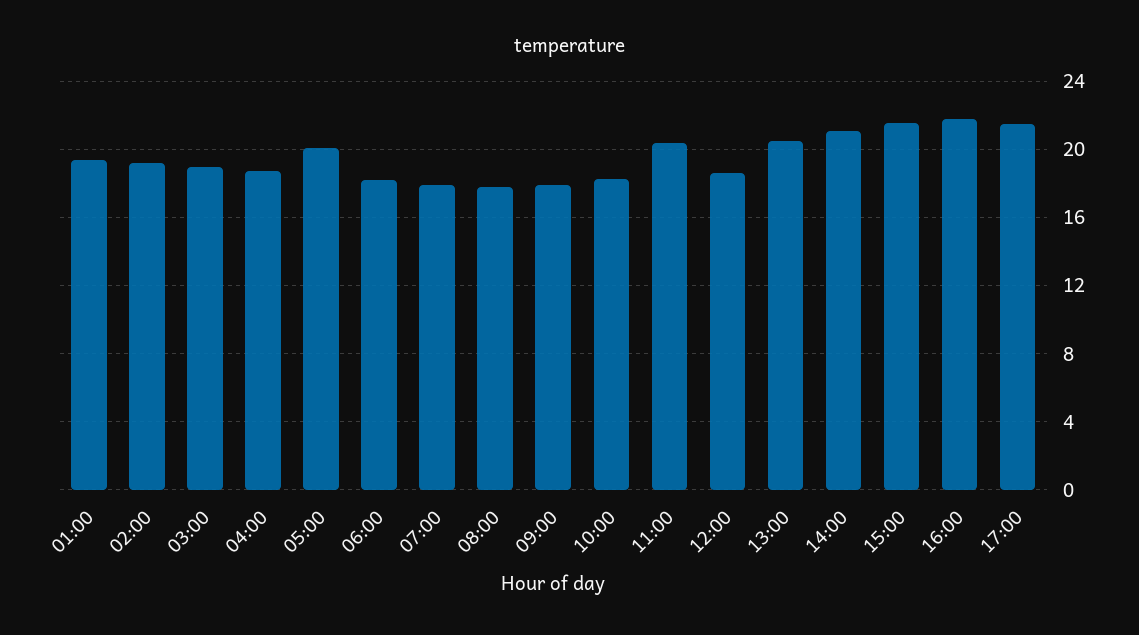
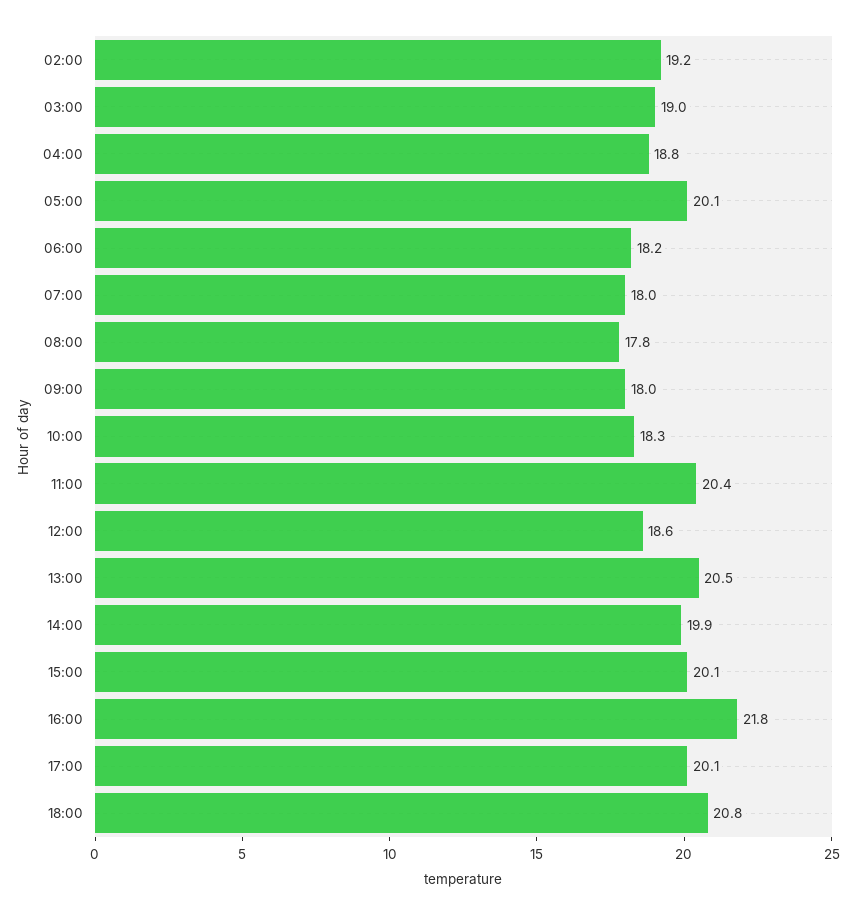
01:00: 19.5 -> none
14:00: 21 -> 19.9
15:00: 21.5 -> 20.1
17:00: 21.5 -> 20.1
18:00: none -> 20.8

